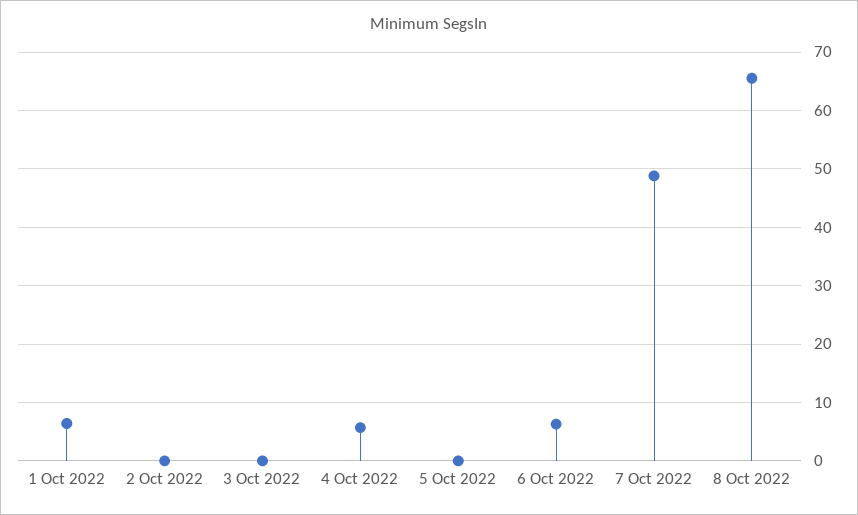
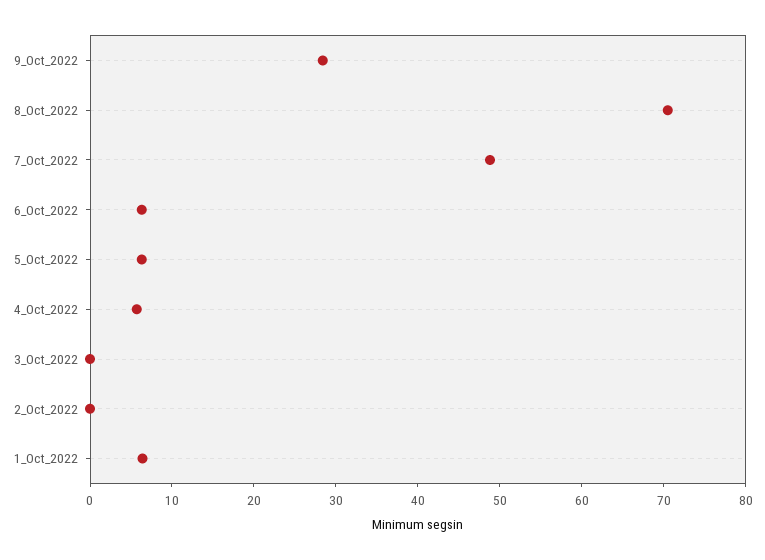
5 Oct 2022: 0 -> 6
8 Oct 2022: 66 -> 70
9_Oct_2022: none -> 28

